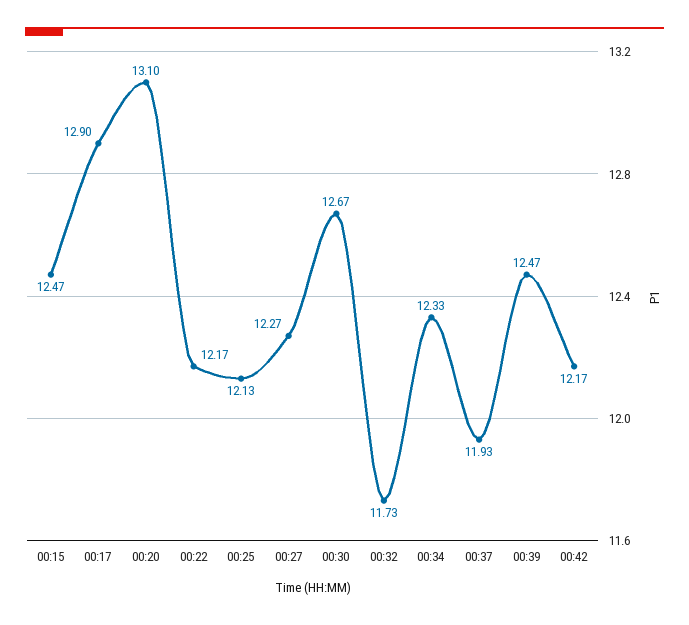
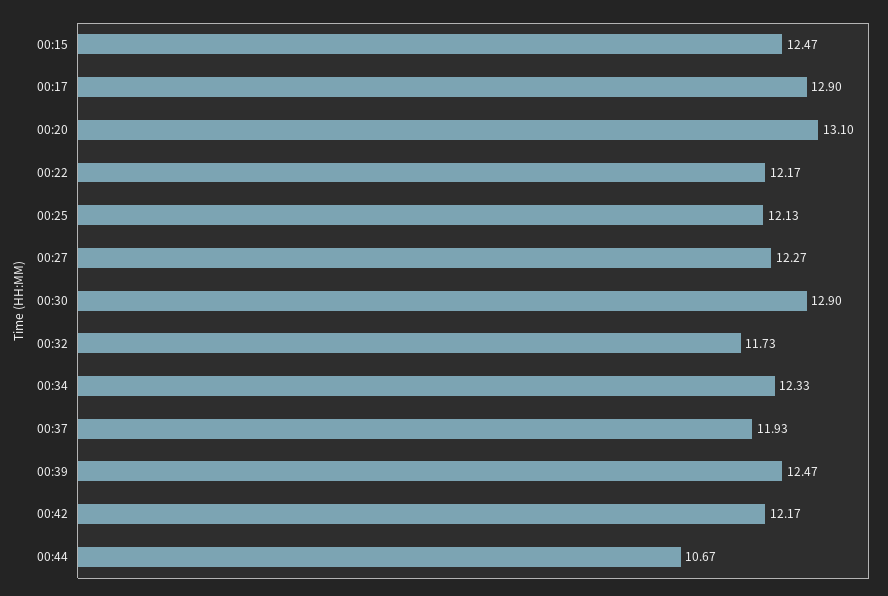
00:30: 12.67 -> 12.9
00:44: none -> 10.67

